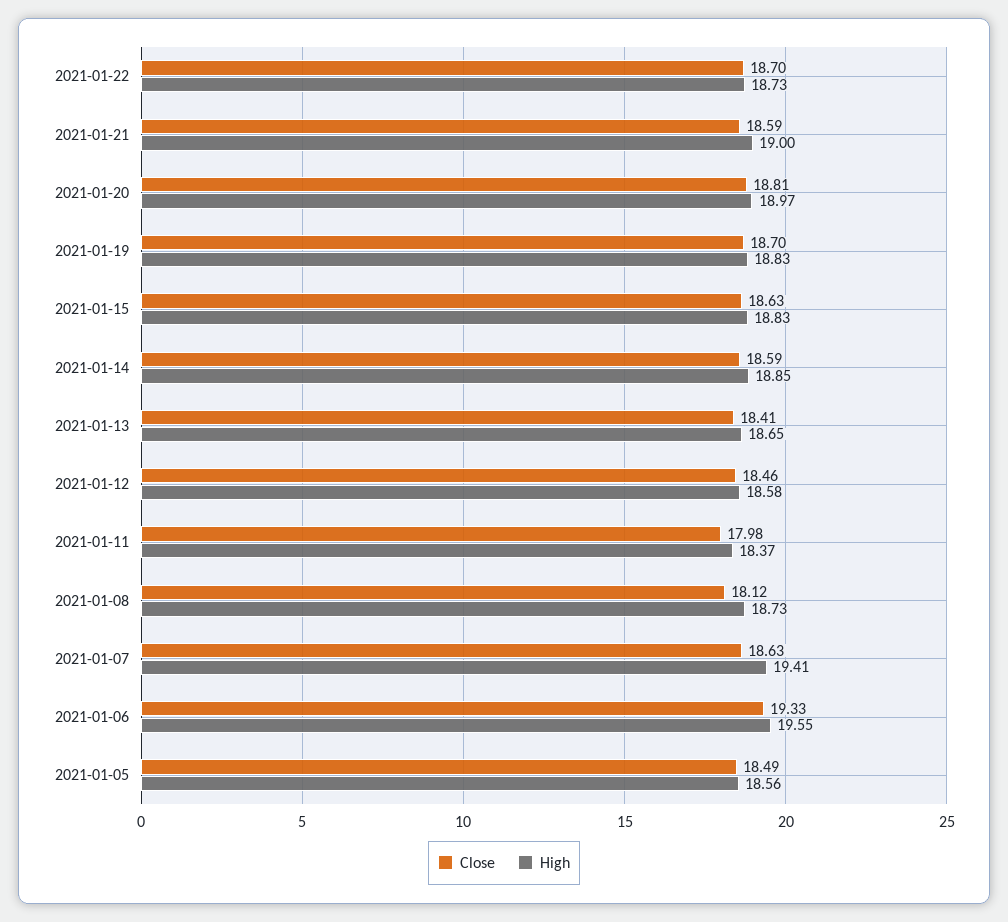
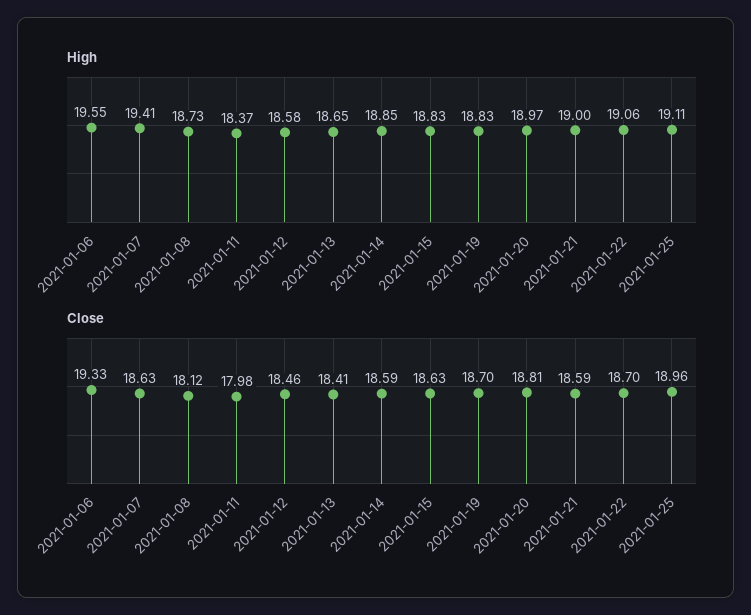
High, 2021-01-22: 18.73 -> 19.06
Close, 2021-01-05: 18.49 -> none
High, 2021-01-05: 18.56 -> none
High, 2021-01-25: none -> 19.11
Close, 2021-01-25: none -> 18.96

